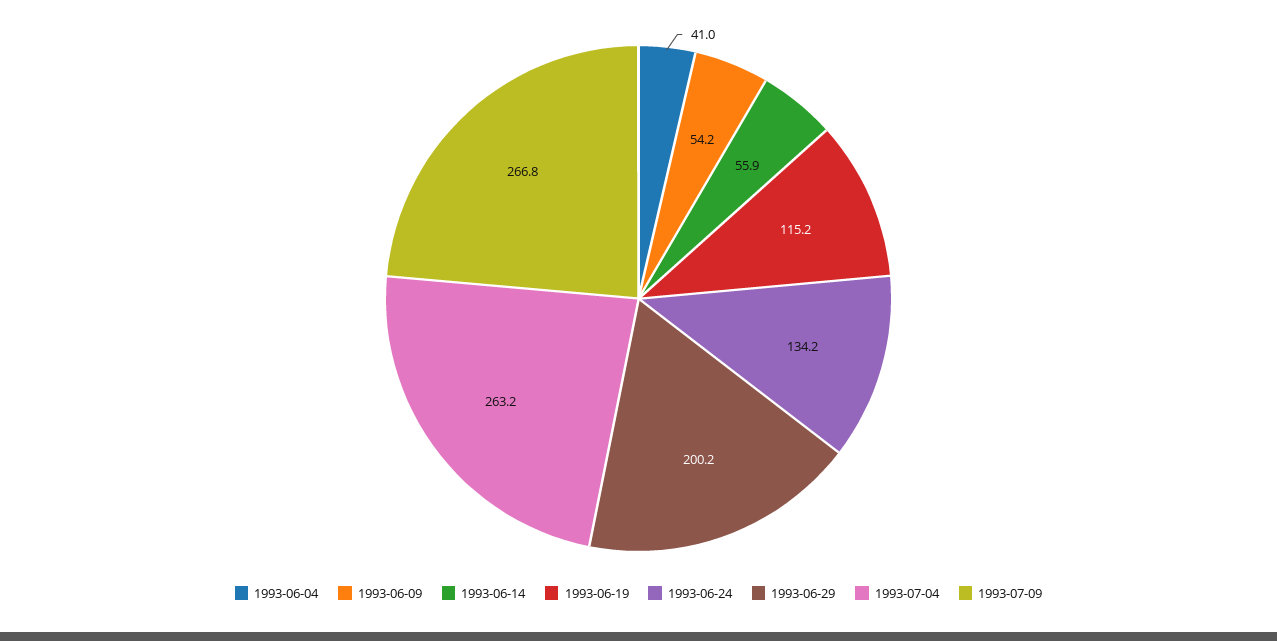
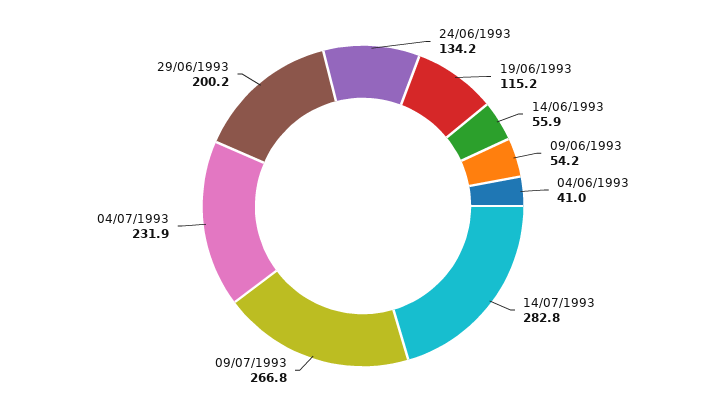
1993-07-04: 263.2 -> 231.9
14/07/1993: none -> 282.8

